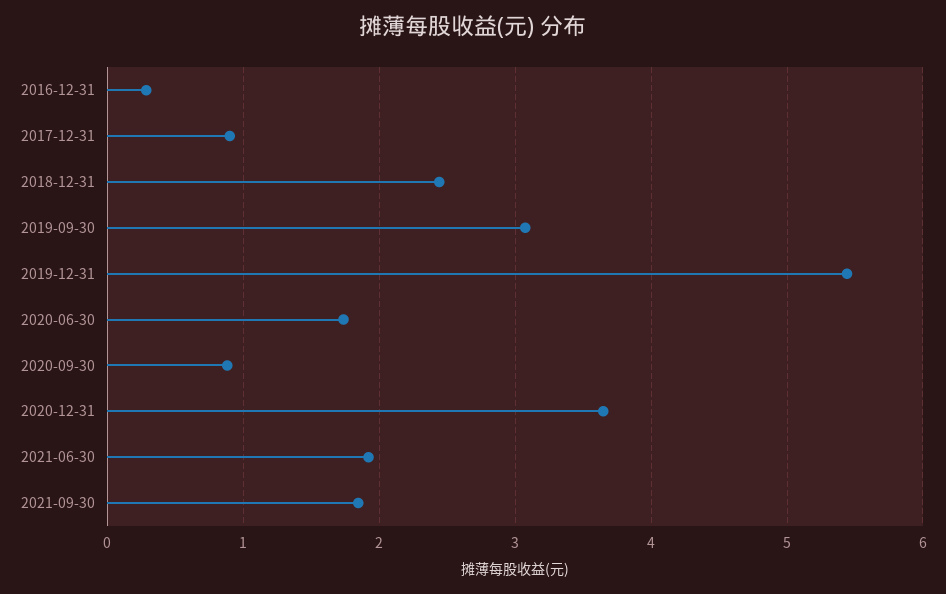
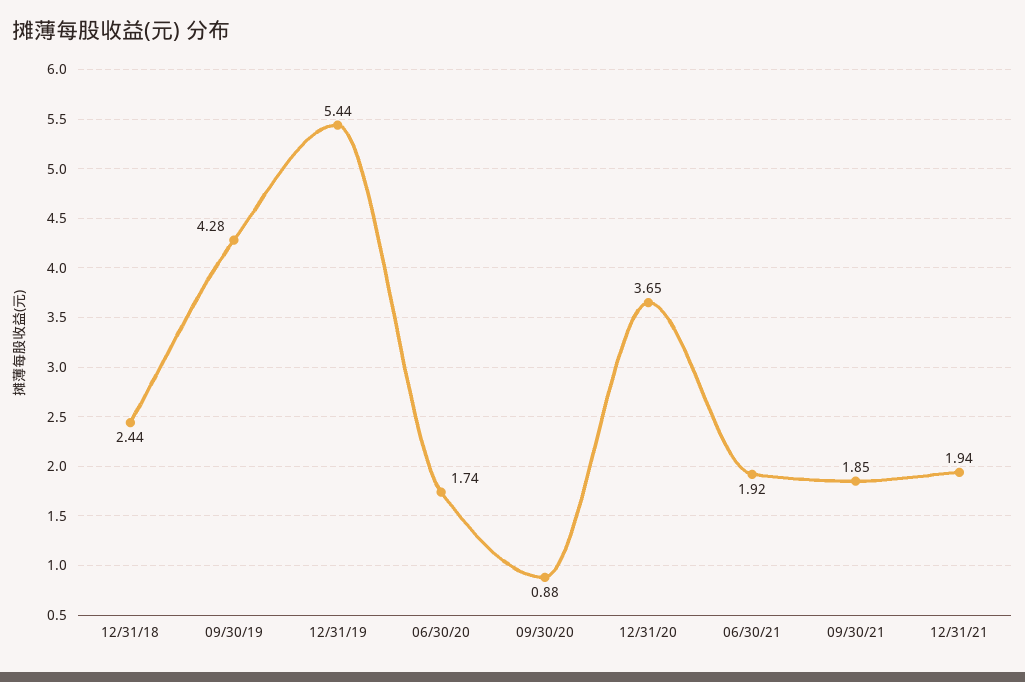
2016-12-31: 0.3 -> none
2017-12-31: 0.9 -> none
2019-09-30: 3.1 -> 4.28
12/31/21: none -> 1.94

